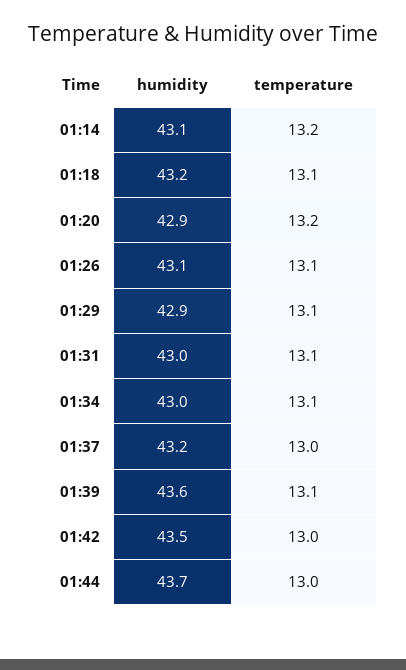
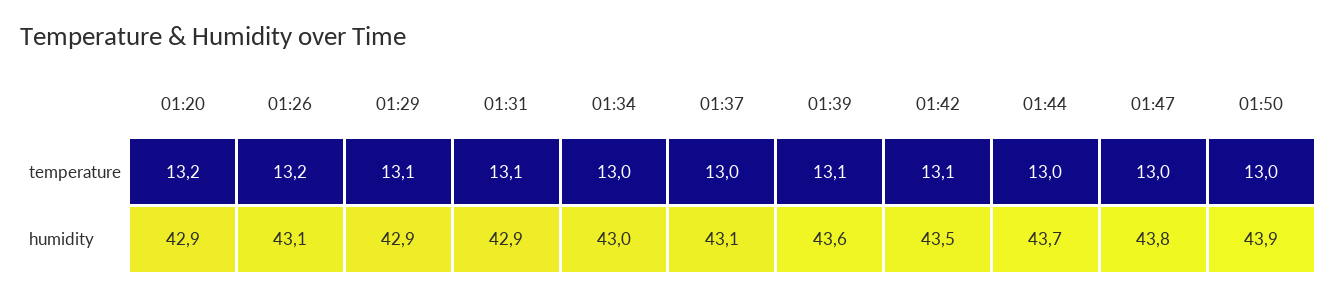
humidity, 01:14: 43.1 -> none
temperature, 01:14: 13.2 -> none
humidity, 01:18: 43.2 -> none
temperature, 01:18: 13.1 -> none
temperature, 01:26: 13.1 -> 13.2
humidity, 01:31: 43 -> 42.9
temperature, 01:34: 13.1 -> 13
humidity, 01:37: 43.2 -> 43.1
temperature, 01:42: 13 -> 13.1
temperature, 01:47: none -> 13
temperature, 01:50: none -> 13
humidity, 01:47: none -> 43.8
humidity, 01:50: none -> 43.9

